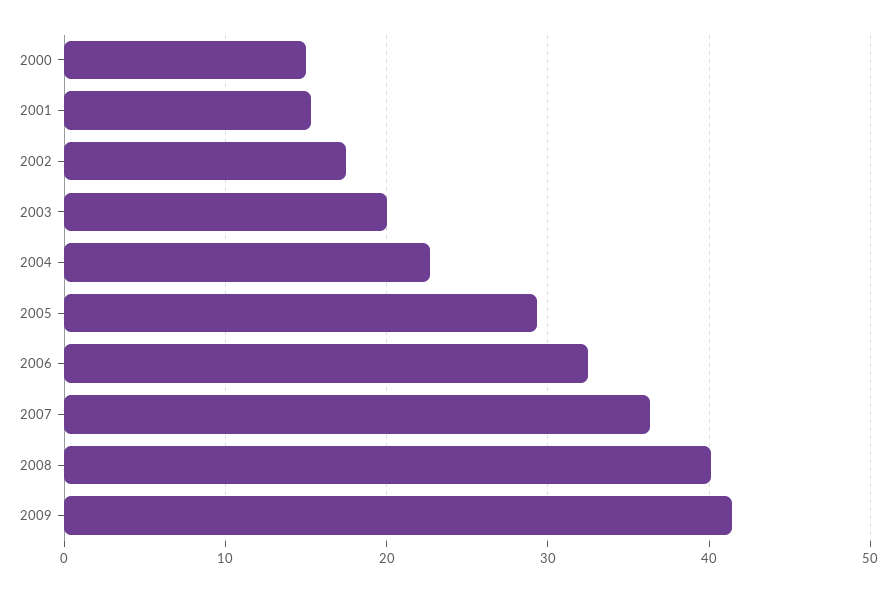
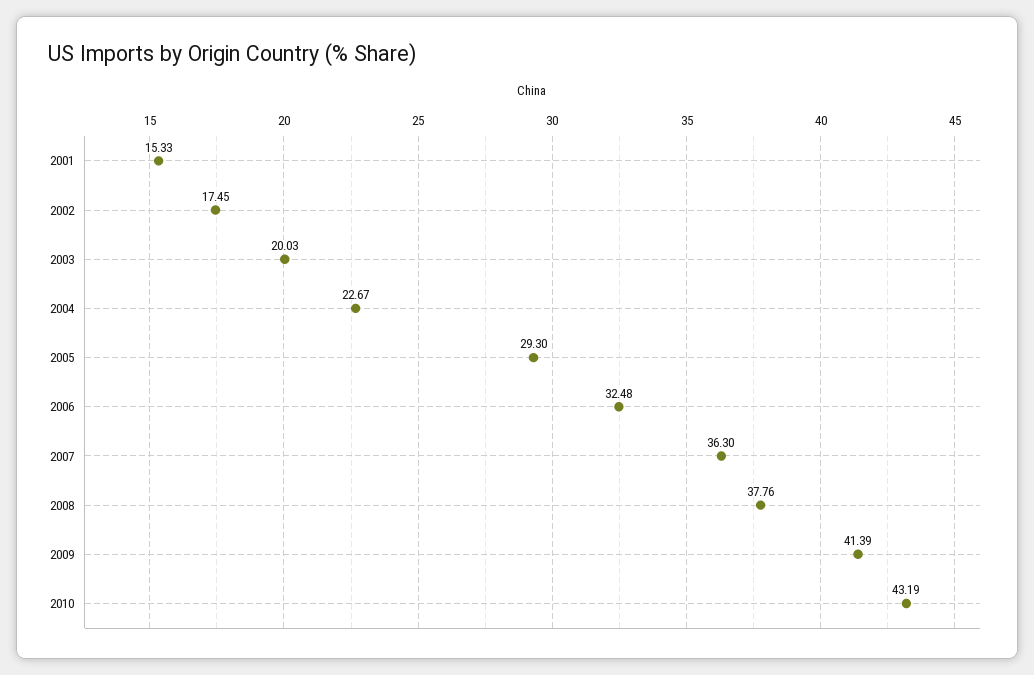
2000: 15 -> none
2008: 40 -> 37.76
2010: none -> 43.19

